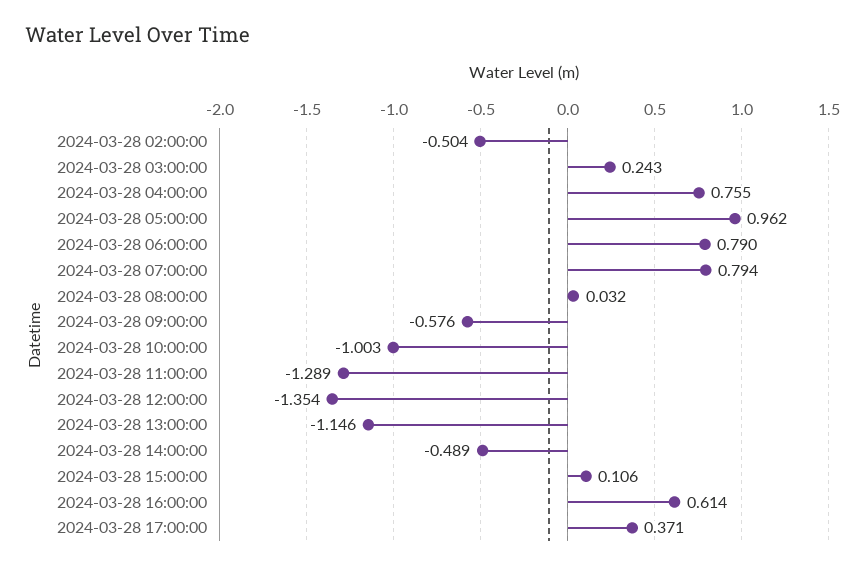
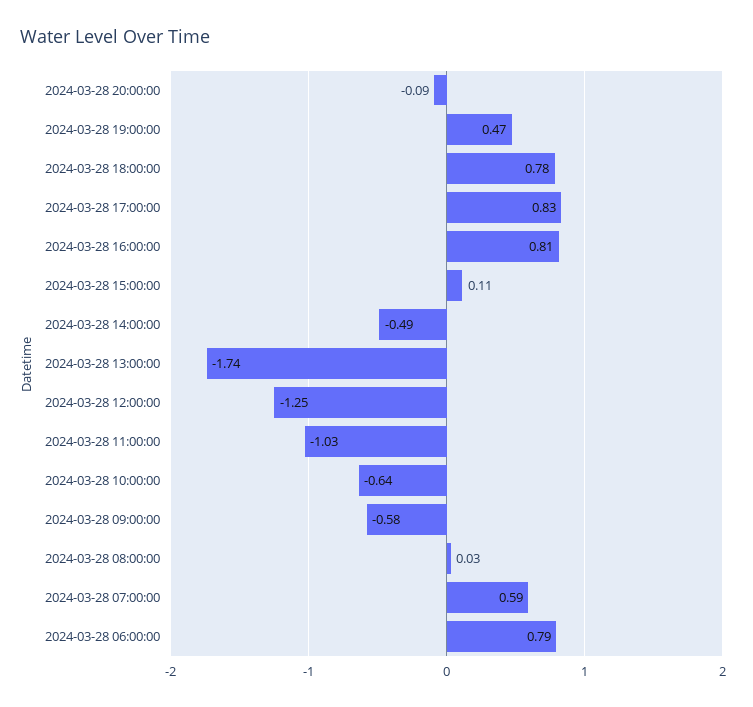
2024-03-28 02:00:00: -0.504 -> none
2024-03-28 03:00:00: 0.243 -> none
2024-03-28 04:00:00: 0.755 -> none
2024-03-28 05:00:00: 0.962 -> none
2024-03-28 07:00:00: 0.794 -> 0.59
2024-03-28 10:00:00: -1.003 -> -0.64
2024-03-28 11:00:00: -1.289 -> -1.03
2024-03-28 12:00:00: -1.354 -> -1.25
2024-03-28 13:00:00: -1.146 -> -1.74
2024-03-28 16:00:00: 0.614 -> 0.81
2024-03-28 17:00:00: 0.371 -> 0.83
2024-03-28 20:00:00: none -> -0.09
2024-03-28 19:00:00: none -> 0.47
2024-03-28 18:00:00: none -> 0.78

